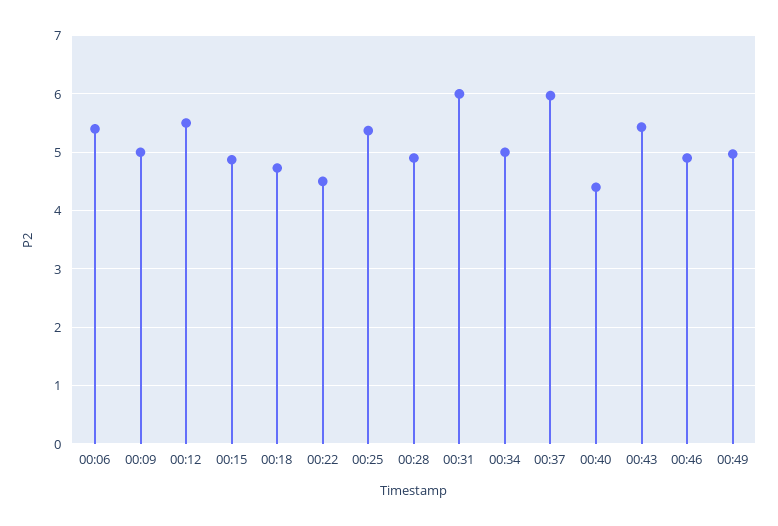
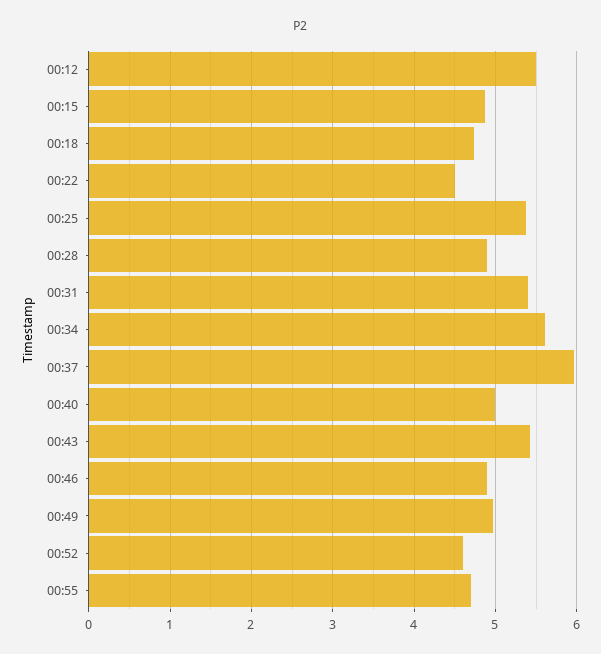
00:06: 5.4 -> none
00:09: 5 -> none
00:31: 6 -> 5.4
00:34: 5 -> 5.6
00:40: 4.4 -> 5
00:52: none -> 4.6
00:55: none -> 4.7

